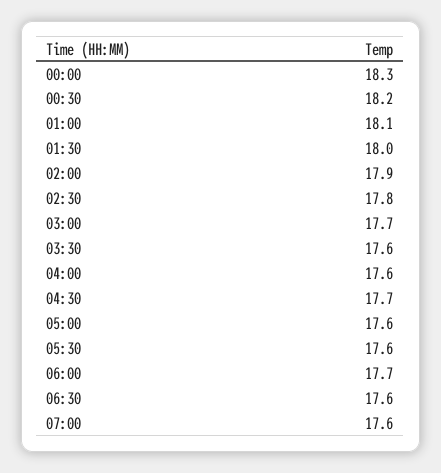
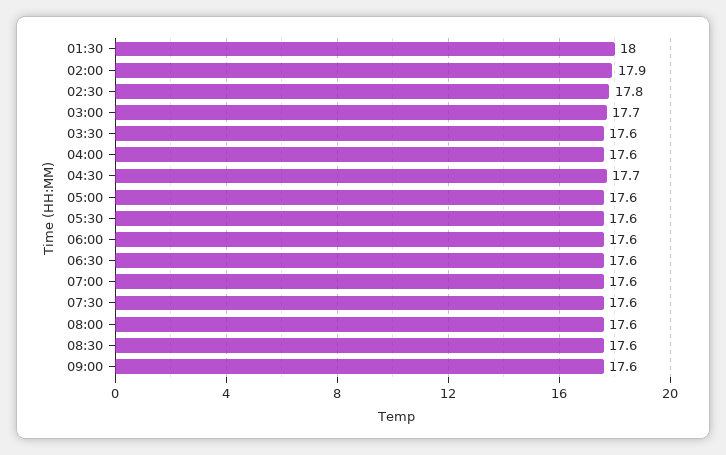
00:00: 18.3 -> none
00:30: 18.2 -> none
01:00: 18.1 -> none
06:00: 17.7 -> 17.6
07:30: none -> 17.6
08:00: none -> 17.6
08:30: none -> 17.6
09:00: none -> 17.6

